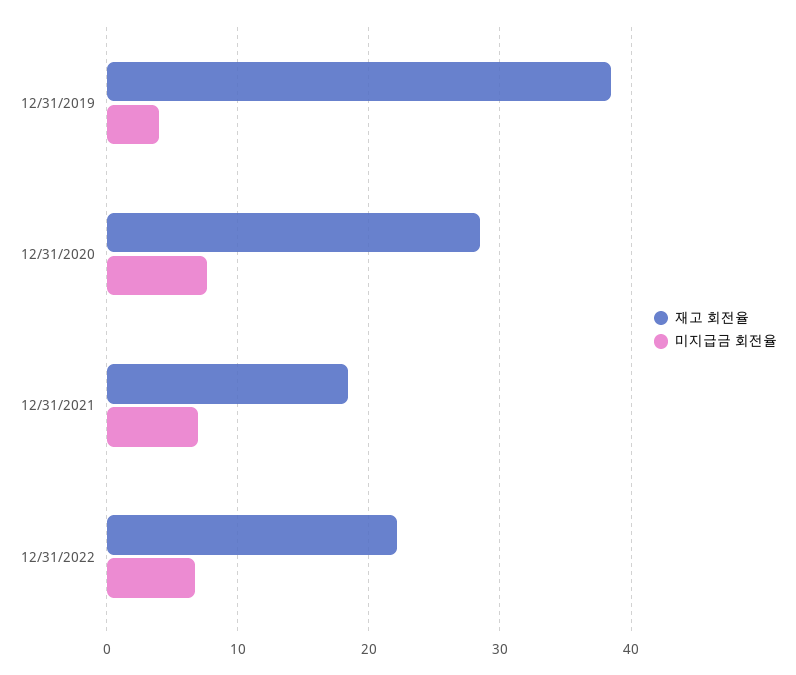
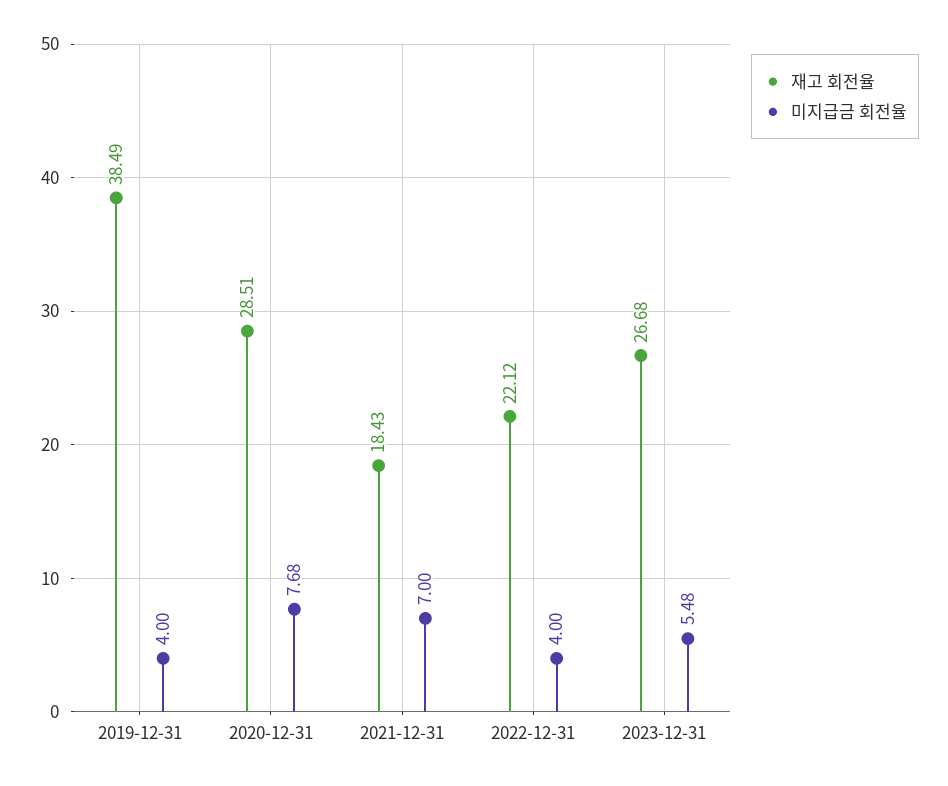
미지급금 회전율, 12/31/2022: 7 -> 4
재고 회전율, 2023-12-31: none -> 26.68
미지급금 회전율, 2023-12-31: none -> 5.48

